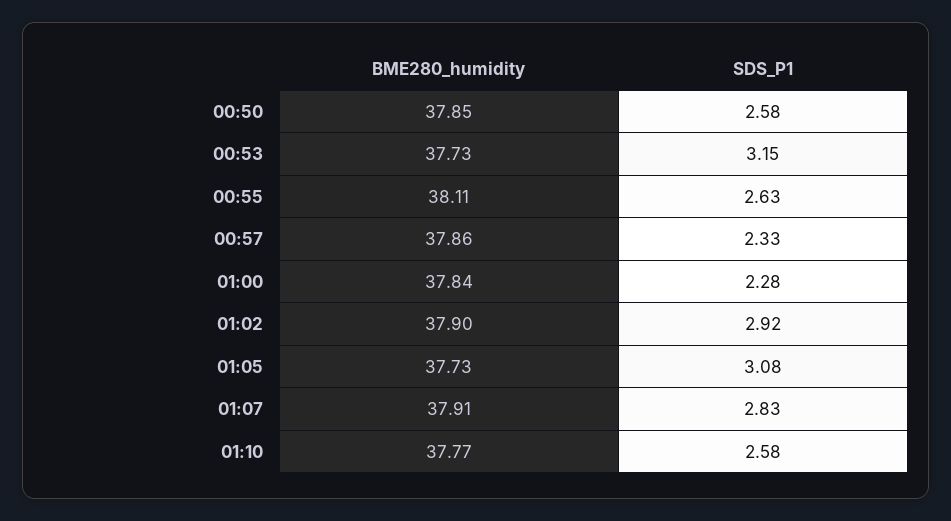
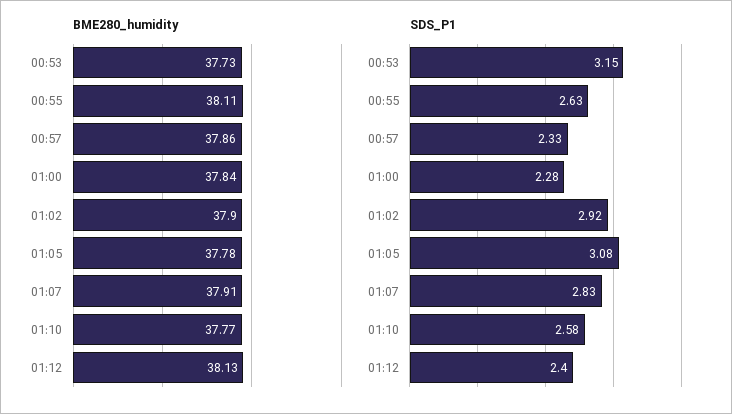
BME280_humidity, 00:50: 37.85 -> none
SDS_P1, 00:50: 2.58 -> none
BME280_humidity, 01:05: 37.73 -> 37.78
BME280_humidity, 01:12: none -> 38.13
SDS_P1, 01:12: none -> 2.4

